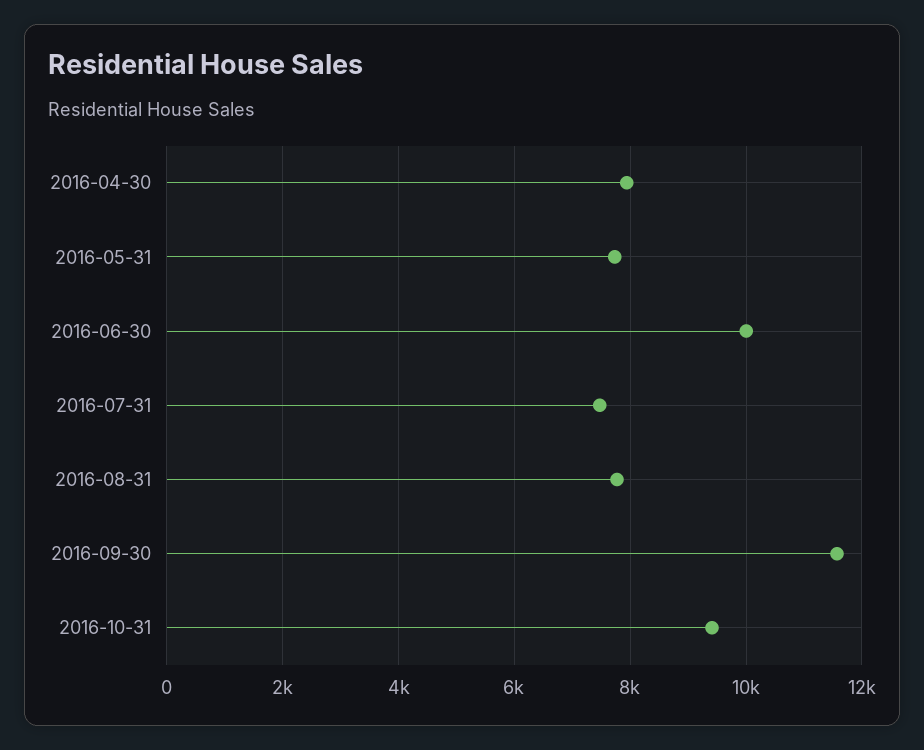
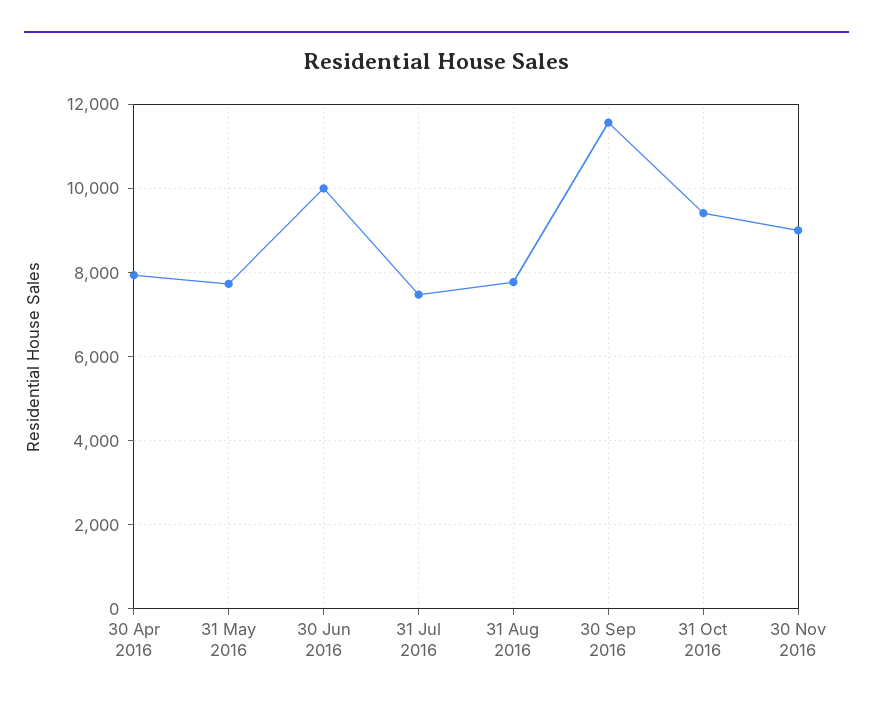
30 Nov 2016: none -> 9000

